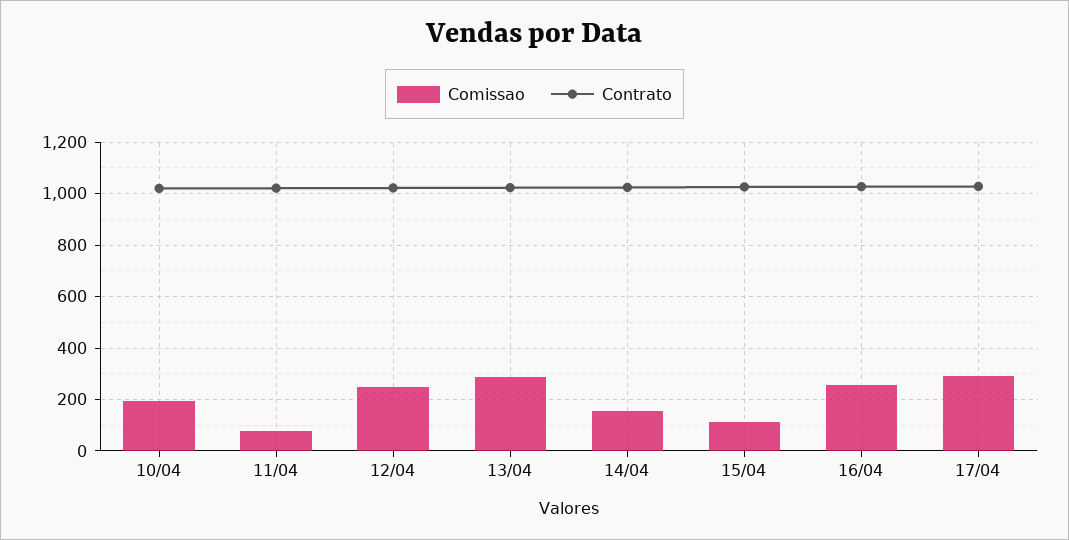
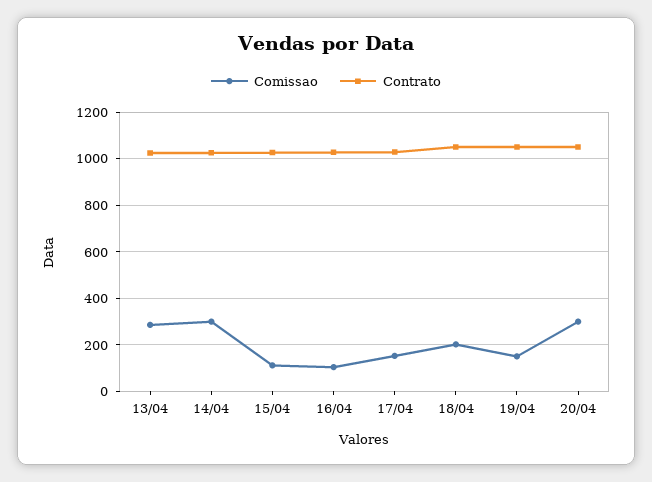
Comissao, 10/04: 200 -> none
Contrato, 10/04: 1025 -> none
Comissao, 11/04: 75 -> none
Contrato, 11/04: 1025 -> none
Comissao, 12/04: 250 -> none
Contrato, 12/04: 1025 -> none
Comissao, 14/04: 150 -> 300
Comissao, 16/04: 250 -> 100
Comissao, 17/04: 300 -> 150
Comissao, 18/04: none -> 200
Contrato, 18/04: none -> 1050
Comissao, 19/04: none -> 150
Contrato, 19/04: none -> 1050
Comissao, 20/04: none -> 300
Contrato, 20/04: none -> 1050

